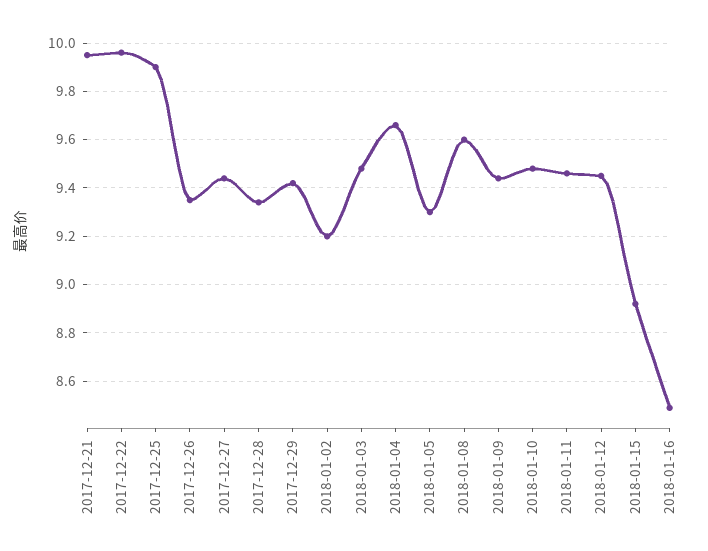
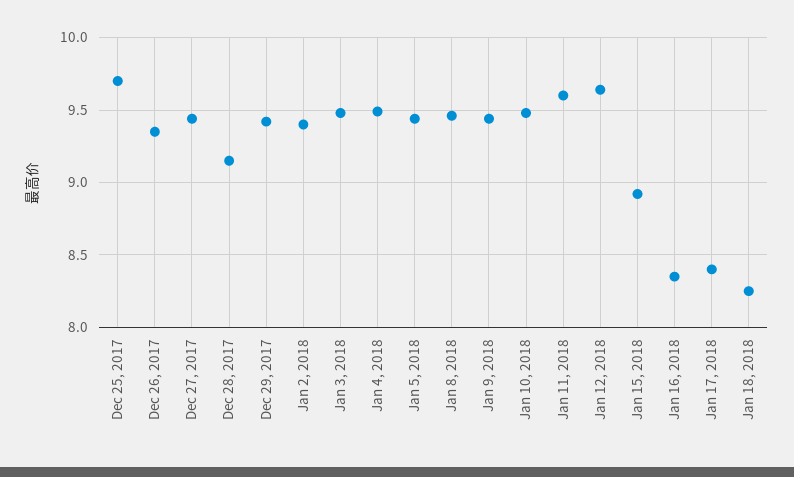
2017-12-21: 9.95 -> none
2017-12-22: 9.95 -> none
2017-12-25: 9.9 -> 9.7
2017-12-28: 9.35 -> 9.15
2018-01-02: 9.2 -> 9.4
2018-01-04: 9.65 -> 9.5
2018-01-05: 9.3 -> 9.45
2018-01-08: 9.6 -> 9.45
2018-01-11: 9.45 -> 9.6
2018-01-12: 9.45 -> 9.65
2018-01-16: 8.5 -> 8.35
Jan 17, 2018: none -> 8.4
Jan 18, 2018: none -> 8.25

